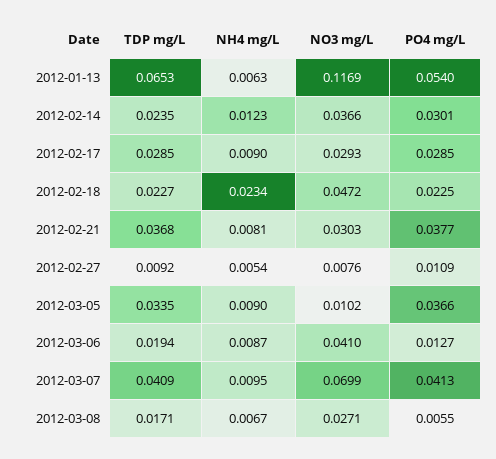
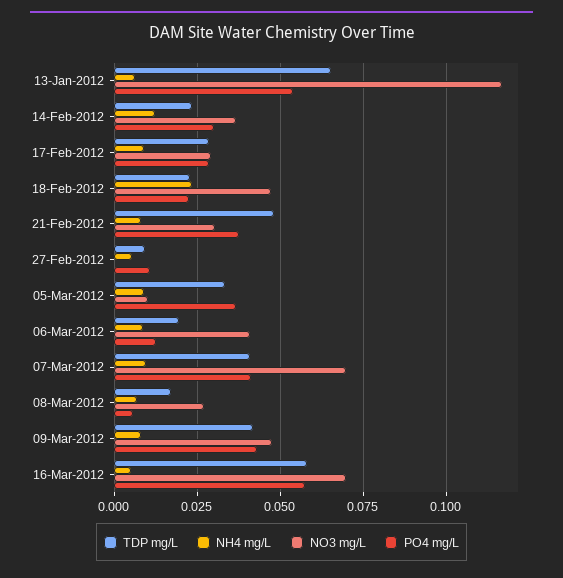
TDP mg/L, 2012-02-21: 0.0368 -> 0.0475
NO3 mg/L, 2012-02-27: 0.0076 -> 0
TDP mg/L, 09-Mar-2012: none -> 0.0425
NH4 mg/L, 09-Mar-2012: none -> 0.0075
NO3 mg/L, 09-Mar-2012: none -> 0.0475
PO4 mg/L, 09-Mar-2012: none -> 0.0425
TDP mg/L, 16-Mar-2012: none -> 0.0575
NH4 mg/L, 16-Mar-2012: none -> 0.005
NO3 mg/L, 16-Mar-2012: none -> 0.07
PO4 mg/L, 16-Mar-2012: none -> 0.0575

